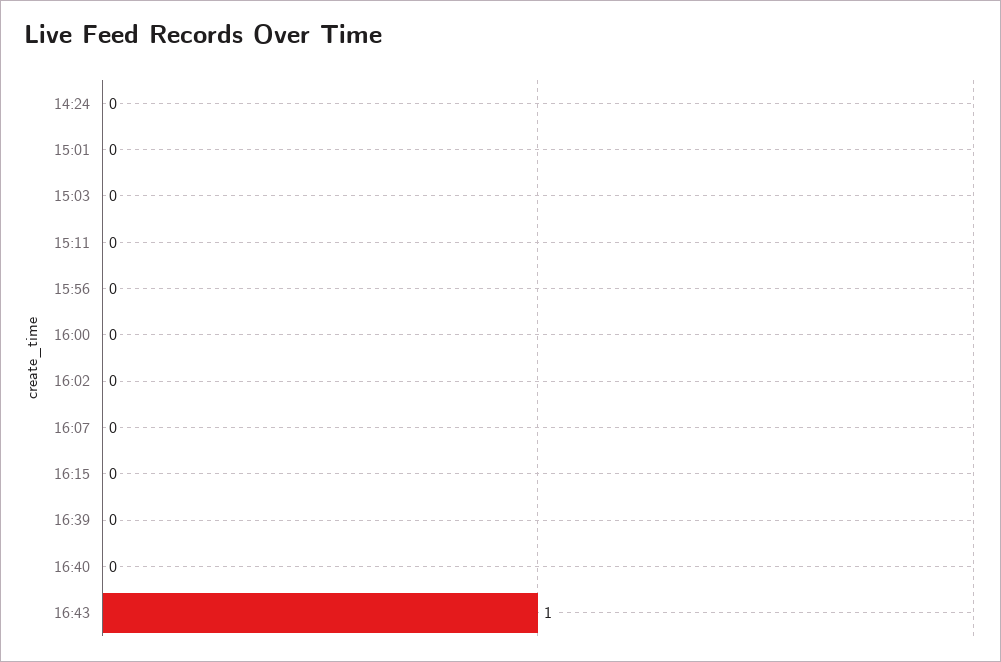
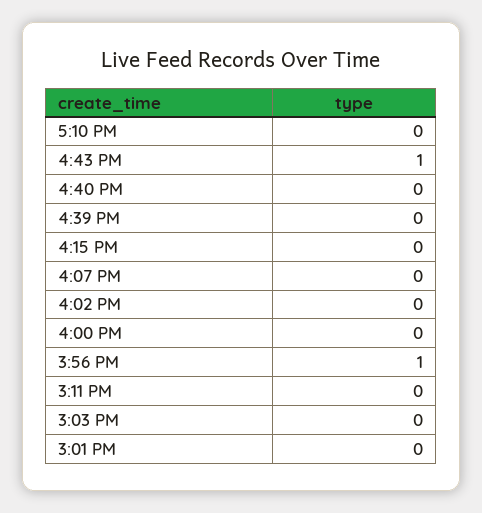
14:24: 0 -> none
15:56: 0 -> 1
5:10 PM: none -> 0

